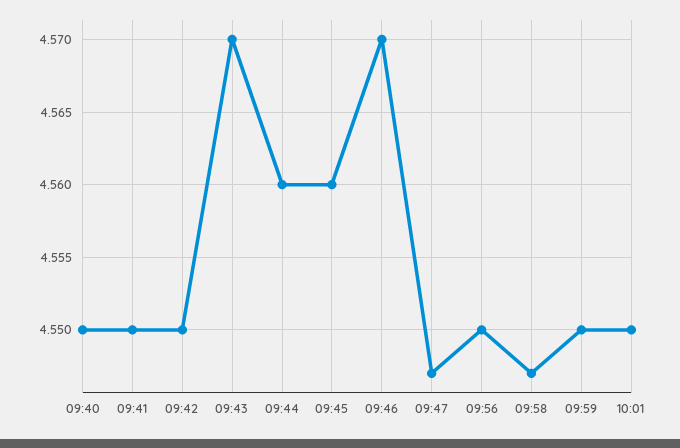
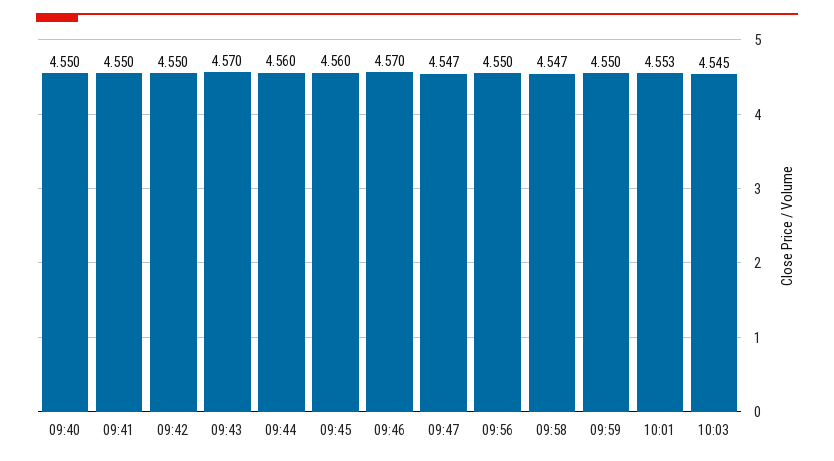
10:01: 4.55 -> 4.553
10:03: none -> 4.545

